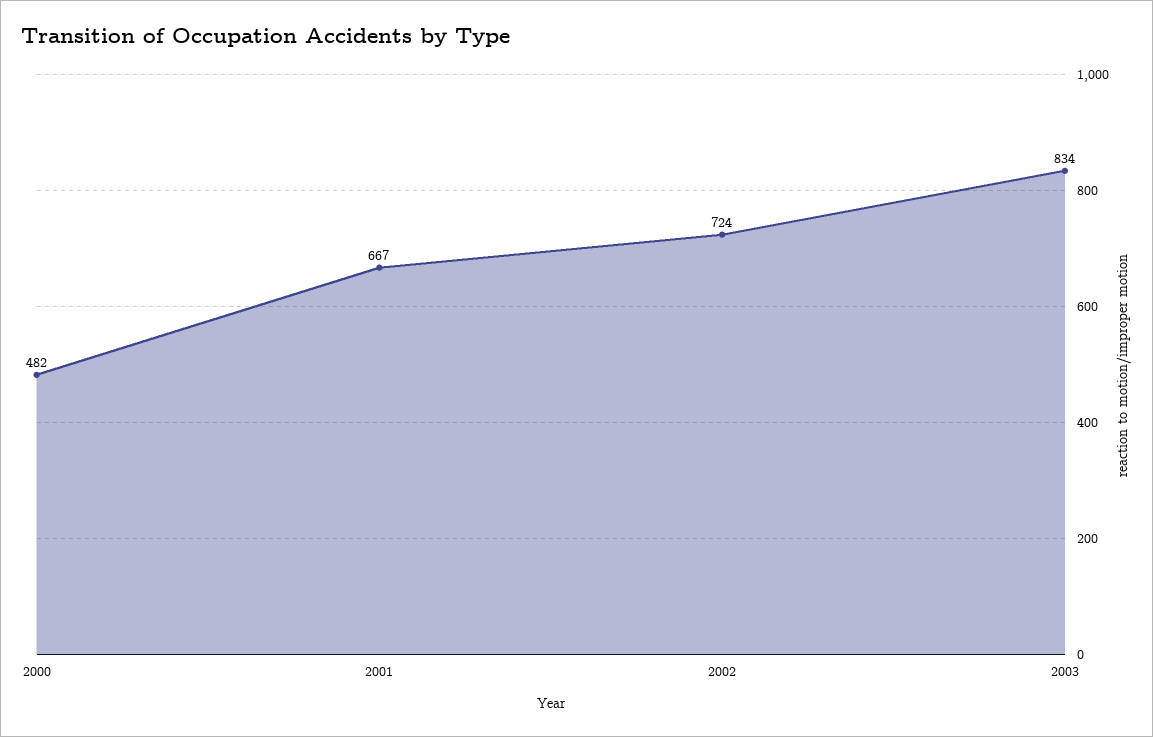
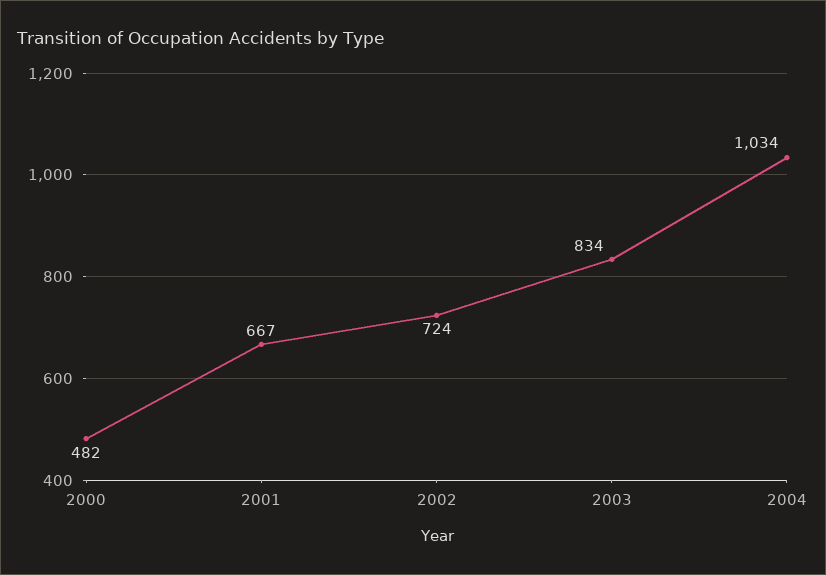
2004: none -> 1034

